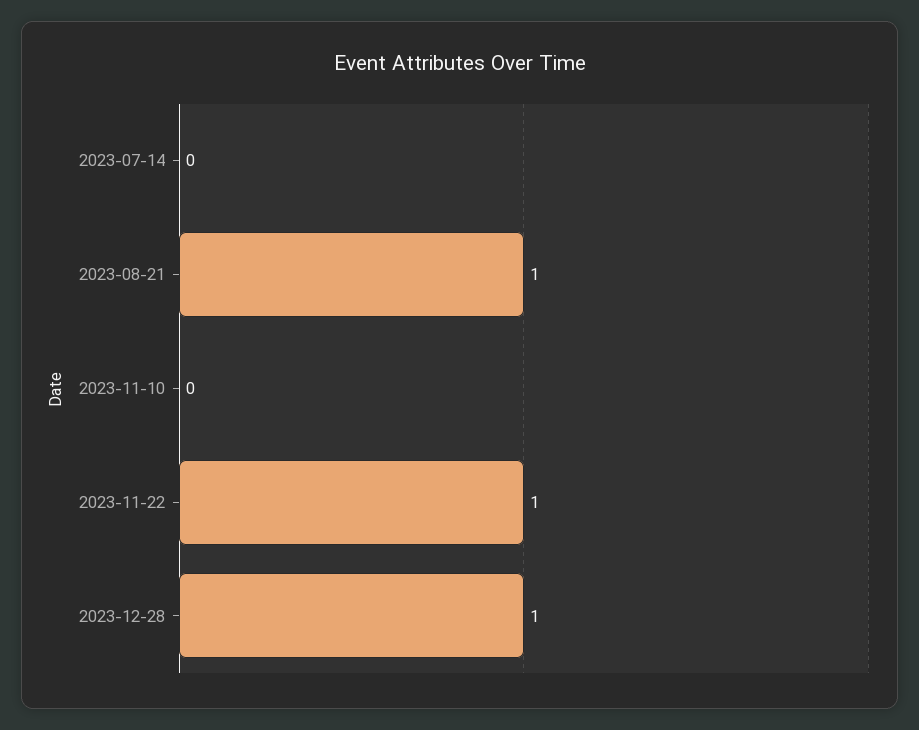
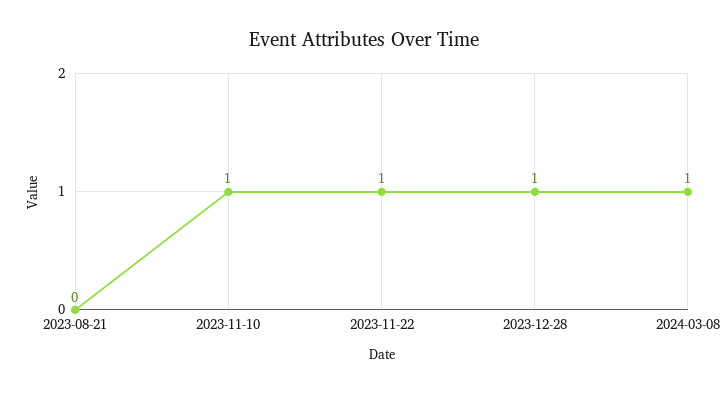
2023-07-14: 0 -> none
2023-08-21: 1 -> 0
2023-11-10: 0 -> 1
2024-03-08: none -> 1

